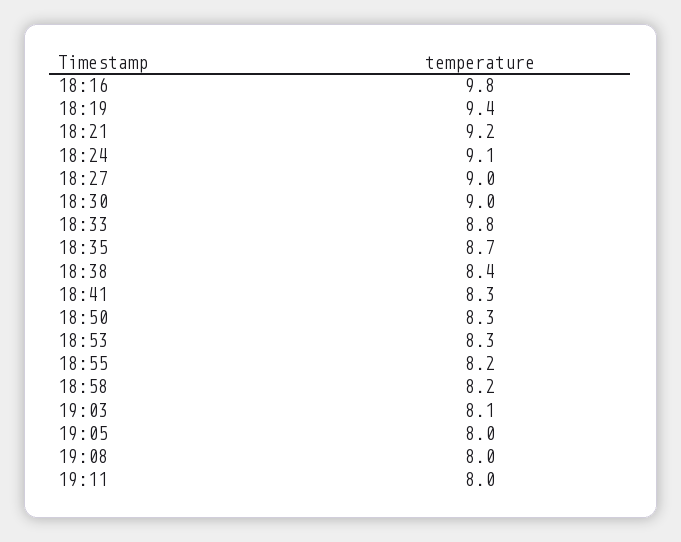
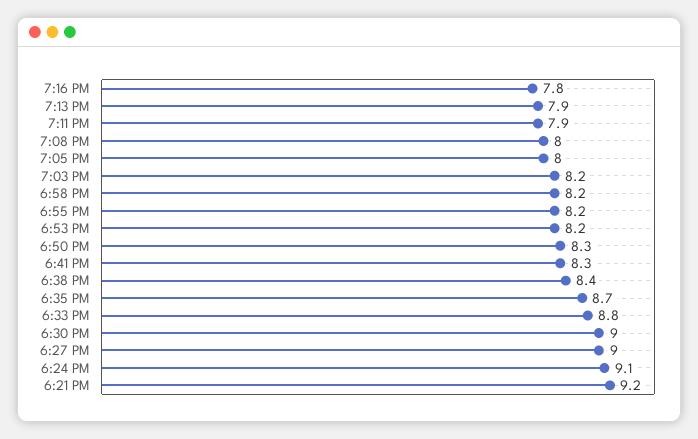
18:16: 9.8 -> none
18:19: 9.4 -> none
18:53: 8.3 -> 8.2
19:03: 8.1 -> 8.2
19:11: 8 -> 7.9
7:16 PM: none -> 7.8
7:13 PM: none -> 7.9

